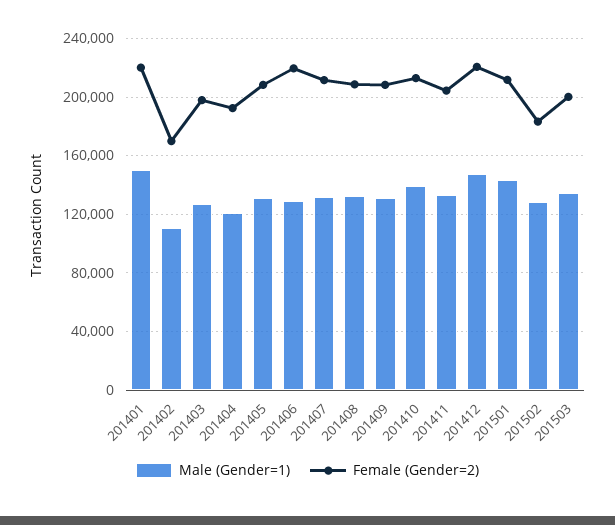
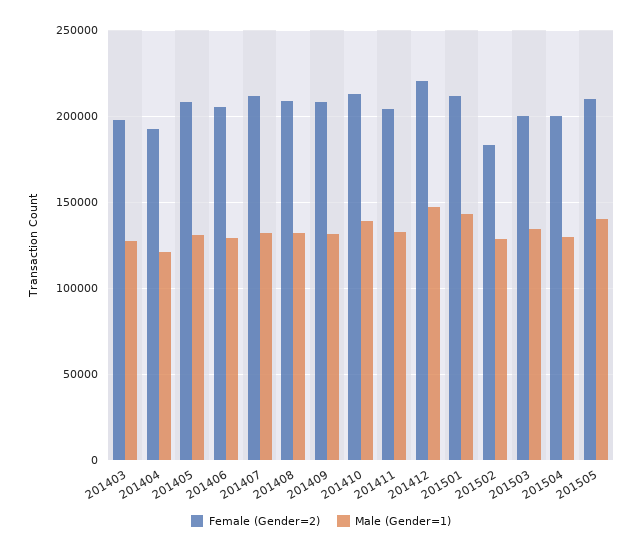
Male (Gender=1), 201401: 150000 -> none
Female (Gender=2), 201401: 220000 -> none
Male (Gender=1), 201402: 110000 -> none
Female (Gender=2), 201402: 170000 -> none
Female (Gender=2), 201406: 220000 -> 205000
Female (Gender=2), 201504: none -> 200000
Male (Gender=1), 201504: none -> 130000
Female (Gender=2), 201505: none -> 210000
Male (Gender=1), 201505: none -> 140000

